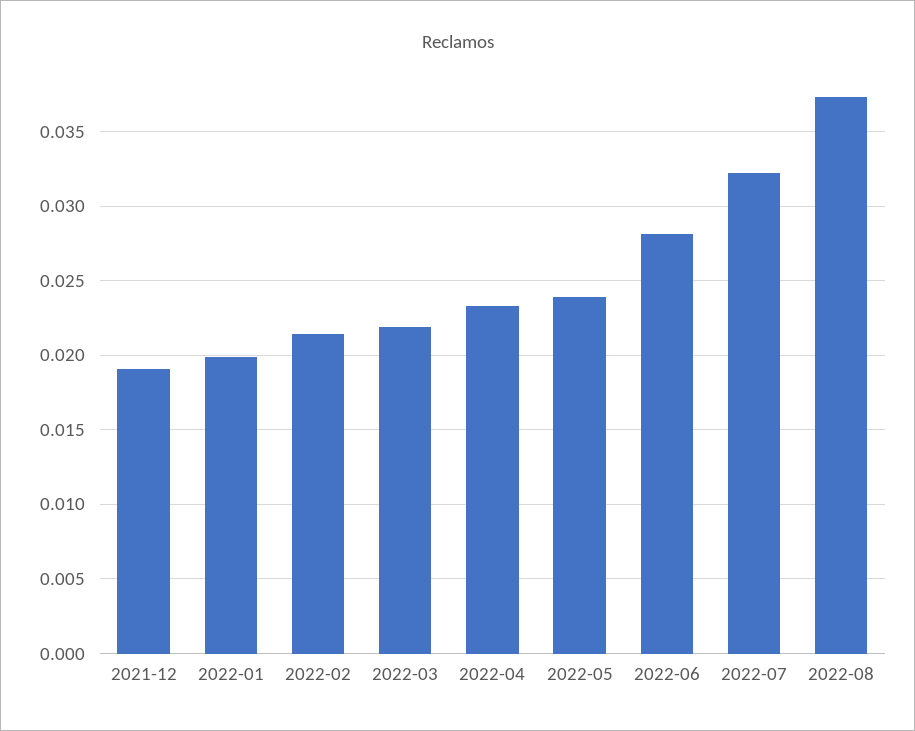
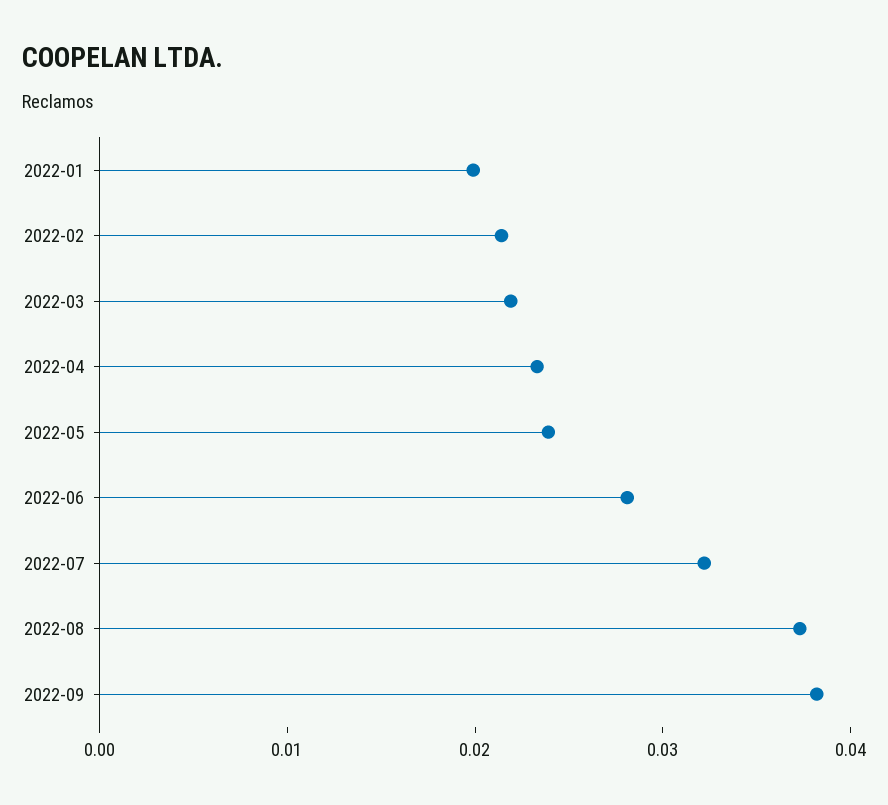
2021-12: 0.019 -> none
2022-09: none -> 0.038

